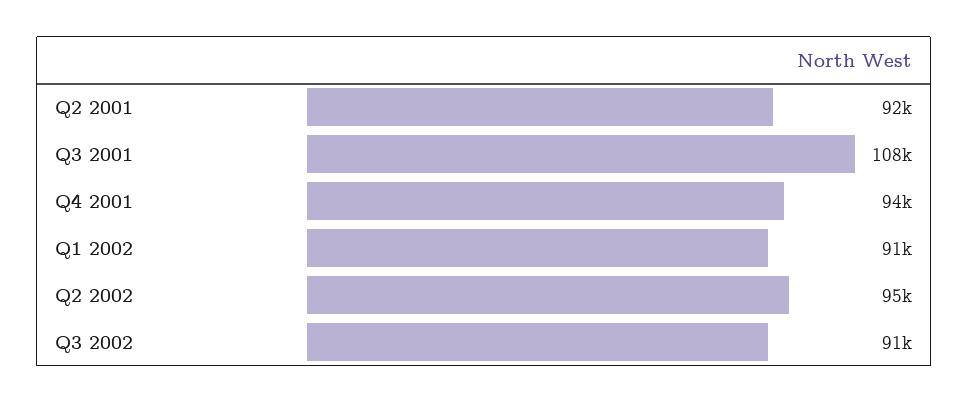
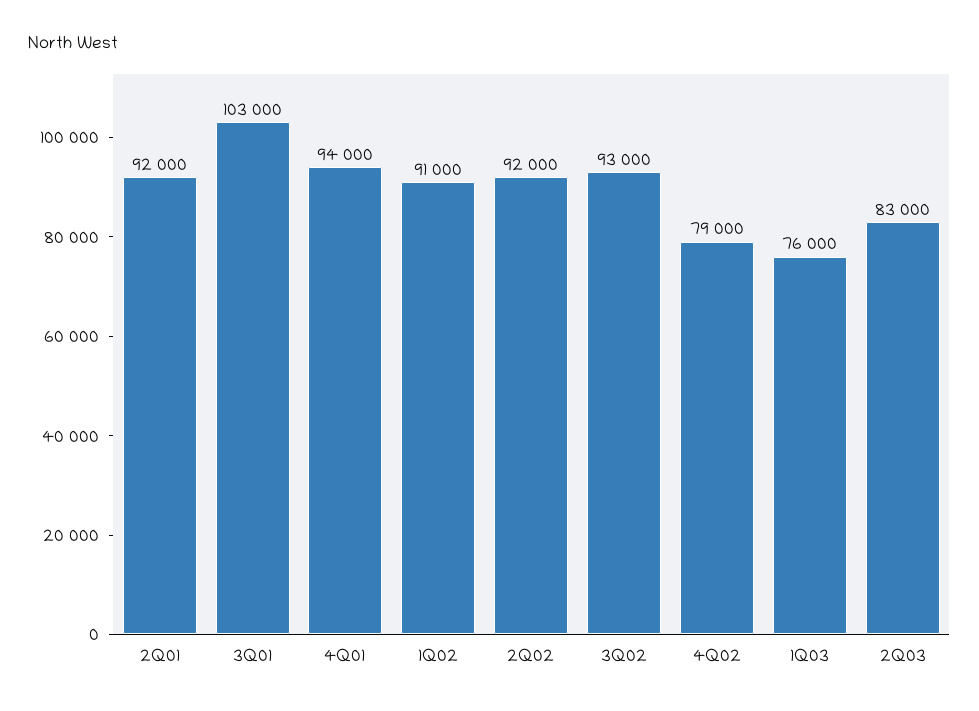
Q3 2001: 108000 -> 103000
Q2 2002: 95000 -> 92000
Q3 2002: 91000 -> 93000
4Q02: none -> 79000
1Q03: none -> 76000
2Q03: none -> 83000

